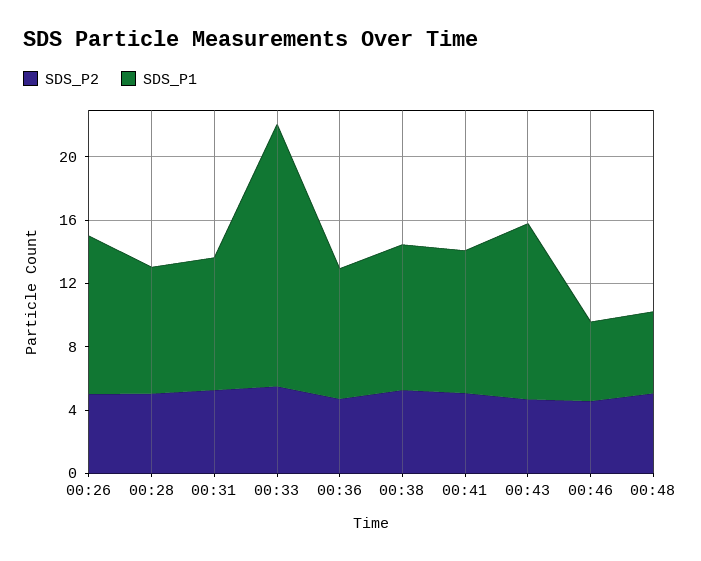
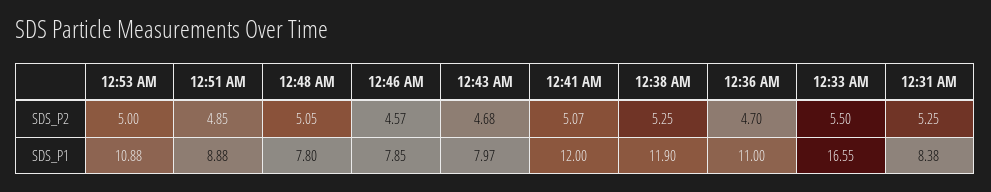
SDS_P2, 00:26: 5 -> none
SDS_P1, 00:26: 10 -> none
SDS_P2, 00:28: 5 -> none
SDS_P1, 00:28: 8 -> none
SDS_P1, 00:36: 8 -> 11
SDS_P1, 00:38: 9 -> 11.9
SDS_P1, 00:41: 9 -> 12
SDS_P1, 00:43: 11 -> 7.97
SDS_P1, 00:46: 5 -> 7.85
SDS_P1, 00:48: 5 -> 7.8
SDS_P2, 12:53 AM: none -> 5
SDS_P2, 12:51 AM: none -> 4.85
SDS_P1, 12:53 AM: none -> 10.88
SDS_P1, 12:51 AM: none -> 8.88

